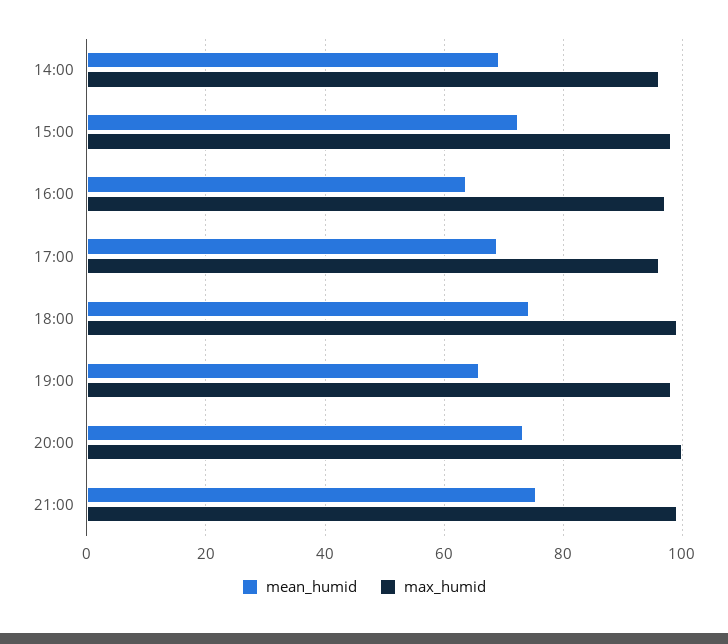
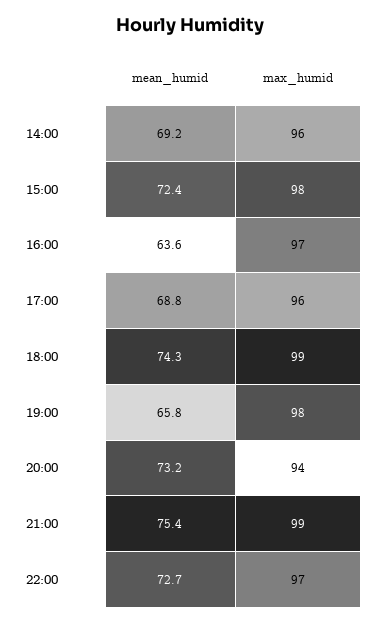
max_humid, 20:00: 100 -> 94
mean_humid, 22:00: none -> 72.7
max_humid, 22:00: none -> 97

